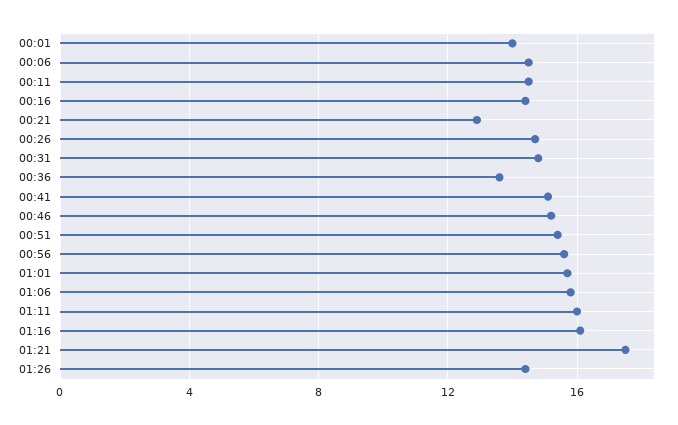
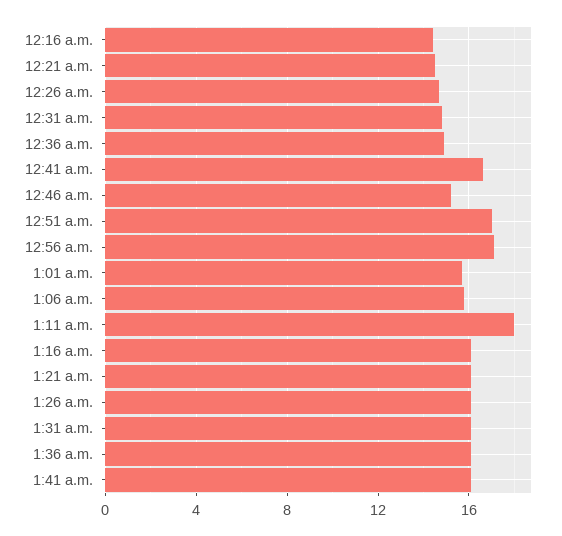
00:01: 14 -> none
00:06: 14.5 -> none
00:11: 14.5 -> none
00:21: 13 -> 14.5
00:36: 13.5 -> 15
00:41: 15 -> 16.5
00:51: 15.5 -> 17
00:56: 15.5 -> 17
01:11: 16 -> 18
01:21: 17.5 -> 16
01:26: 14.5 -> 16
1:31 a.m.: none -> 16
1:36 a.m.: none -> 16
1:41 a.m.: none -> 16

